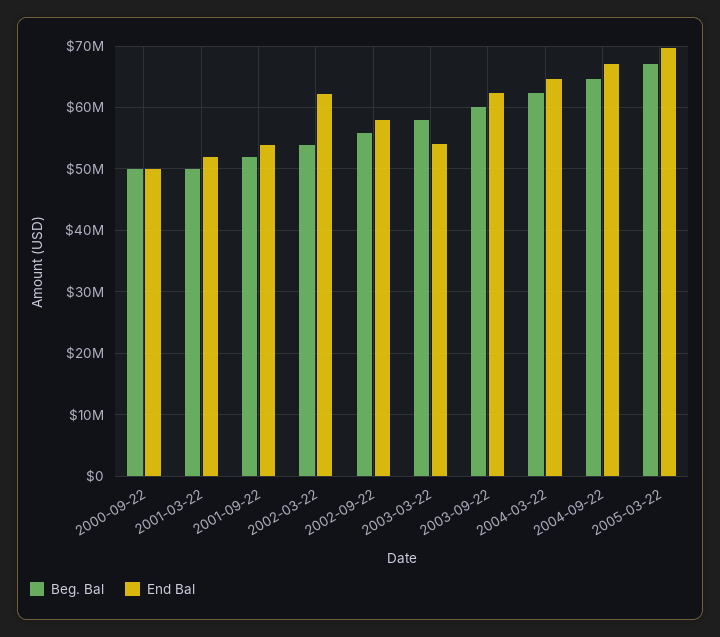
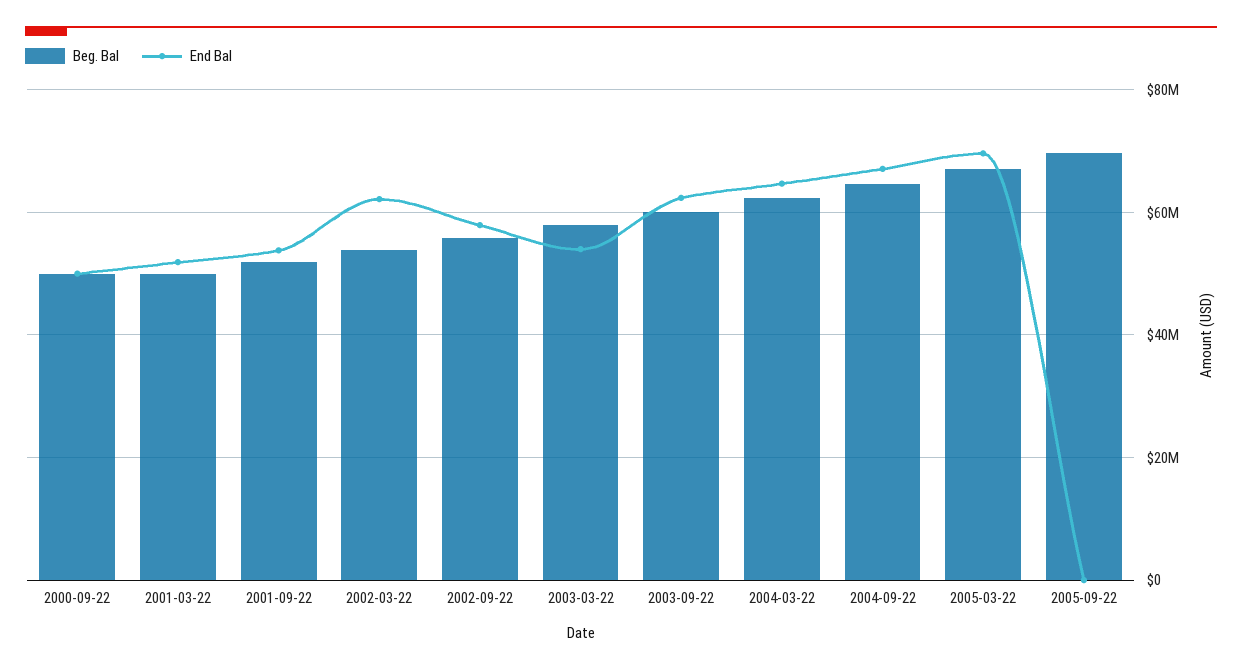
Beg. Bal, 2005-09-22: none -> 70000000
End Bal, 2005-09-22: none -> 0

